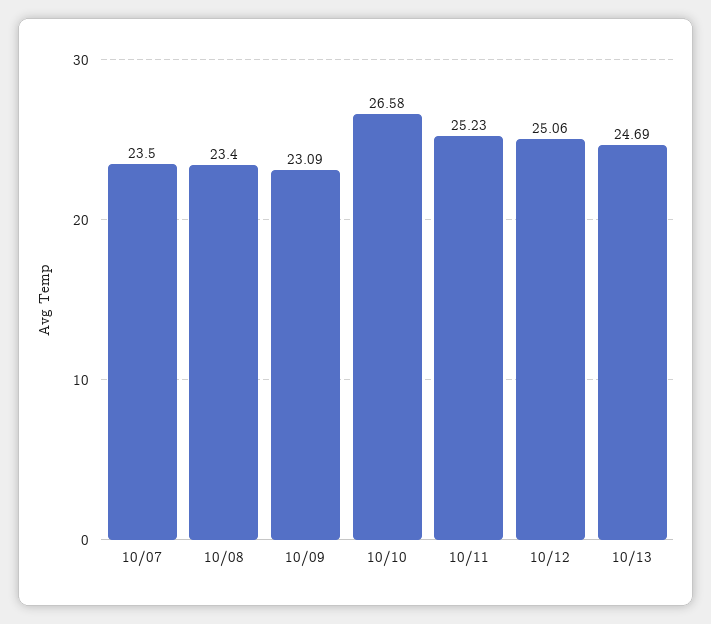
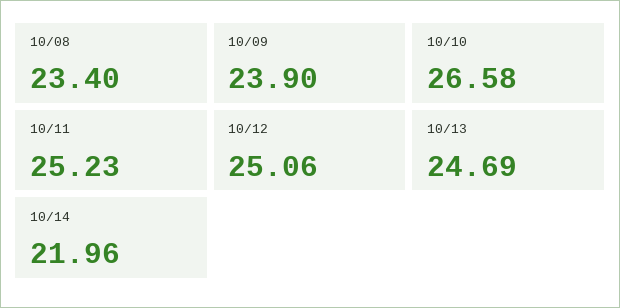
10/07: 23.5 -> none
10/09: 23.09 -> 23.9
10/14: none -> 21.96

